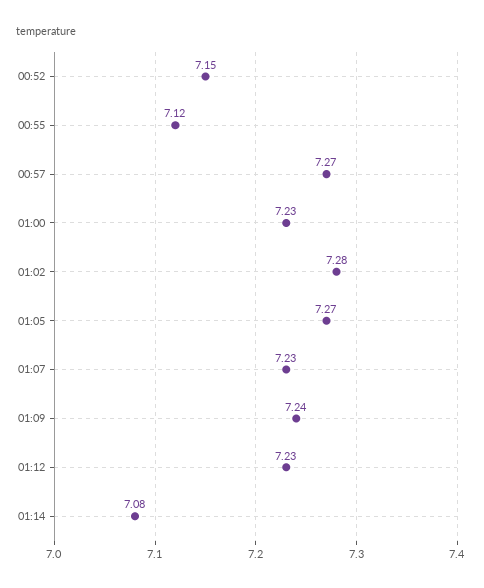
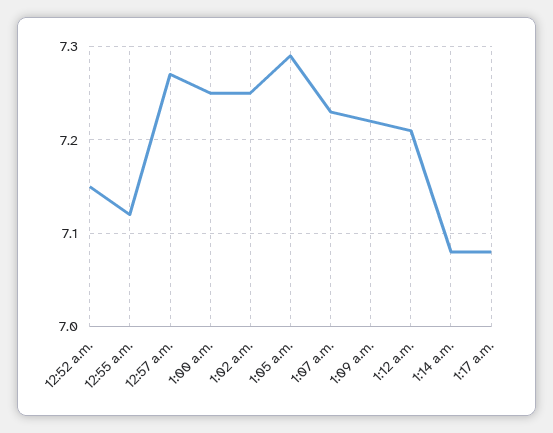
01:00: 7.23 -> 7.25
01:02: 7.28 -> 7.25
01:05: 7.27 -> 7.29
01:09: 7.24 -> 7.22
01:12: 7.23 -> 7.21
1:17 a.m.: none -> 7.08

